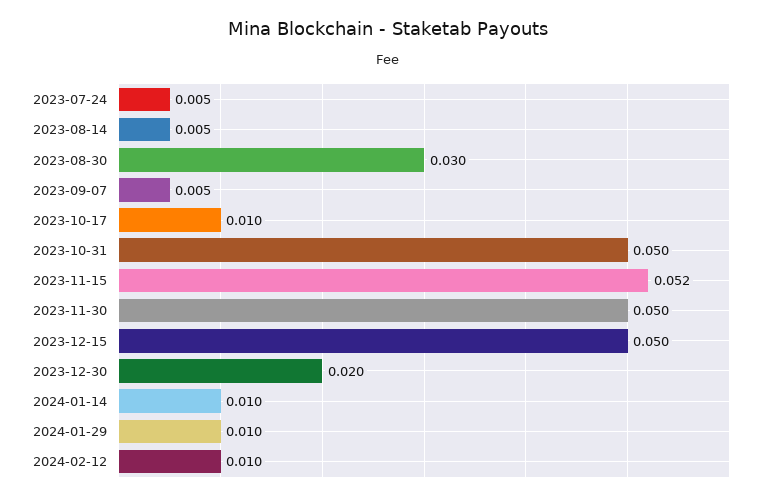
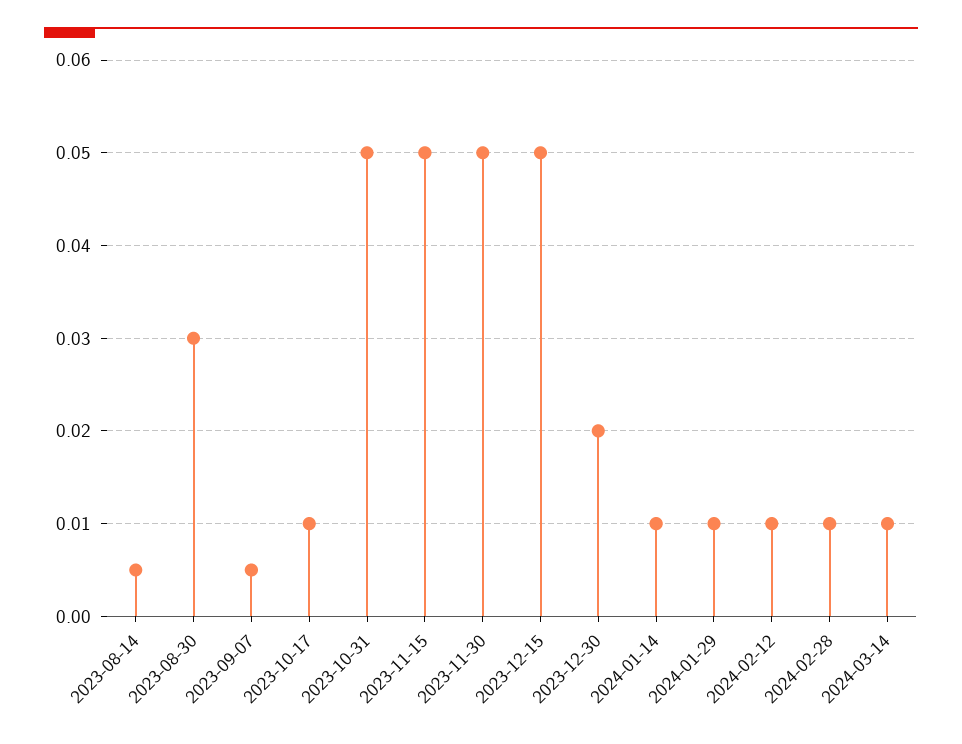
2023-07-24: 0.005 -> none
2023-11-15: 0.052 -> 0.05
2024-02-28: none -> 0.01
2024-03-14: none -> 0.01

